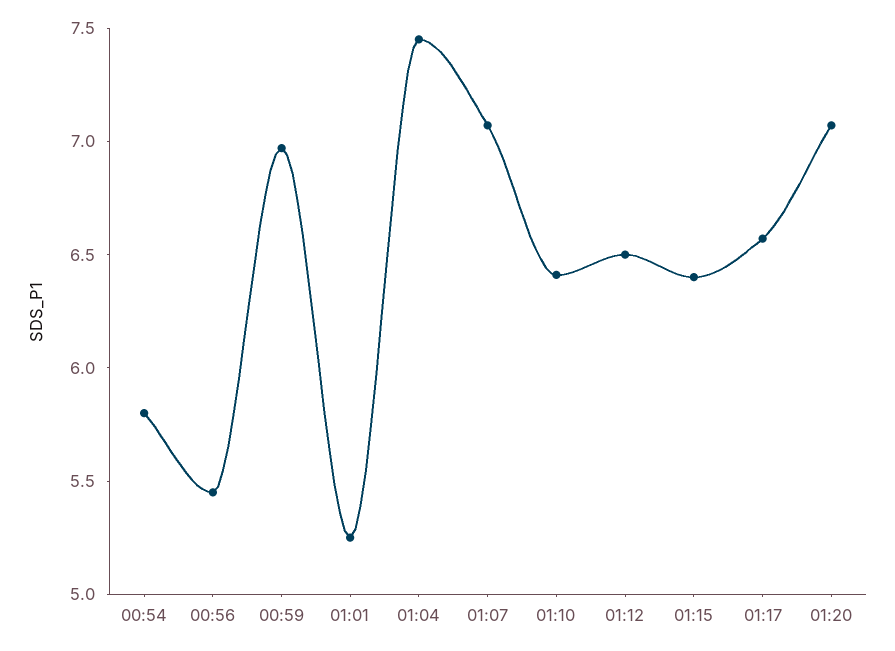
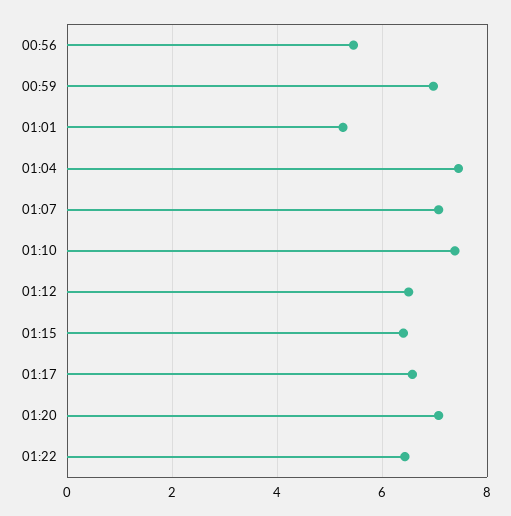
00:54: 5.8 -> none
01:10: 6.4 -> 7.4
01:22: none -> 6.4

